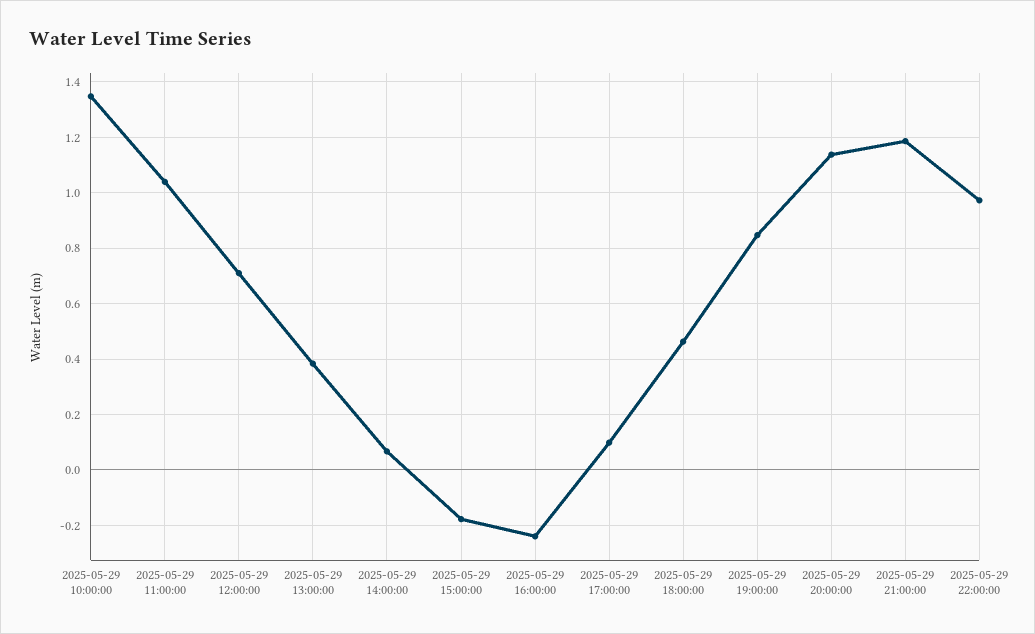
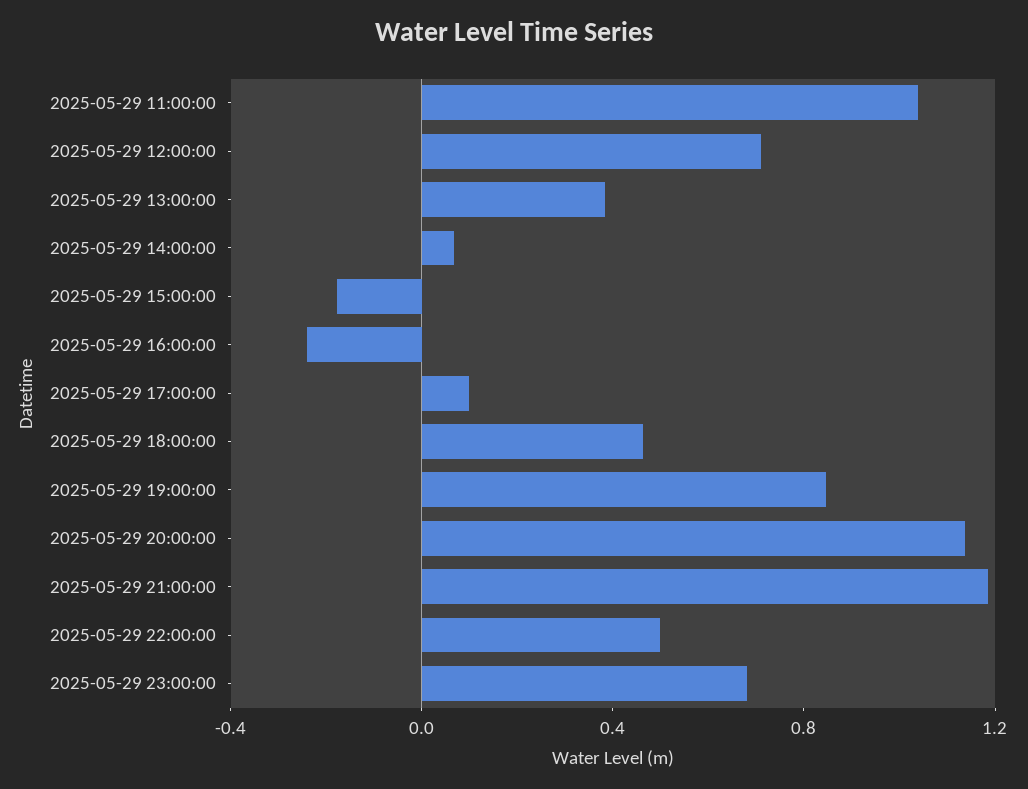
2025-05-29 10:00:00: 1.35 -> none
2025-05-29 22:00:00: 0.975 -> 0.5
2025-05-29 23:00:00: none -> 0.7

